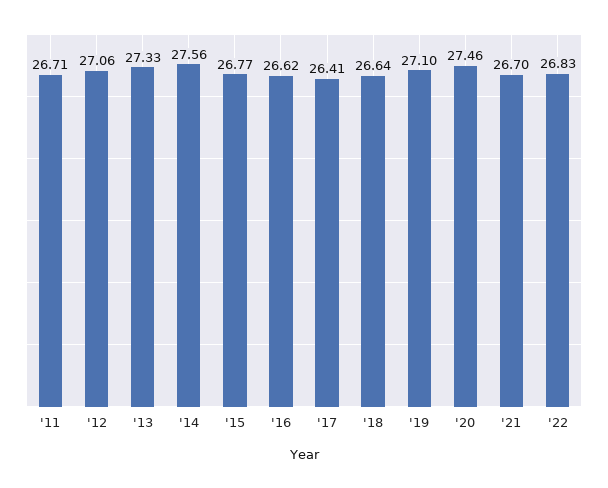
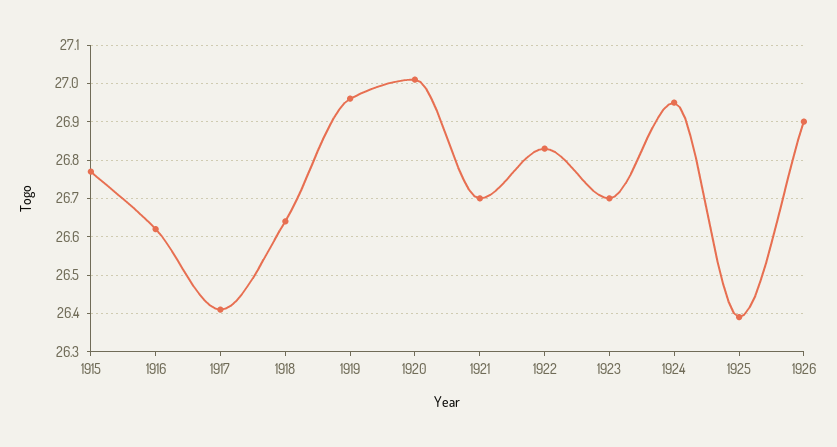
'11: 26.71 -> none
'12: 27.06 -> none
'13: 27.33 -> none
'14: 27.56 -> none
'19: 27.1 -> 26.95
'20: 27.46 -> 27
1923: none -> 26.7
1924: none -> 26.95
1925: none -> 26.4
1926: none -> 26.9

